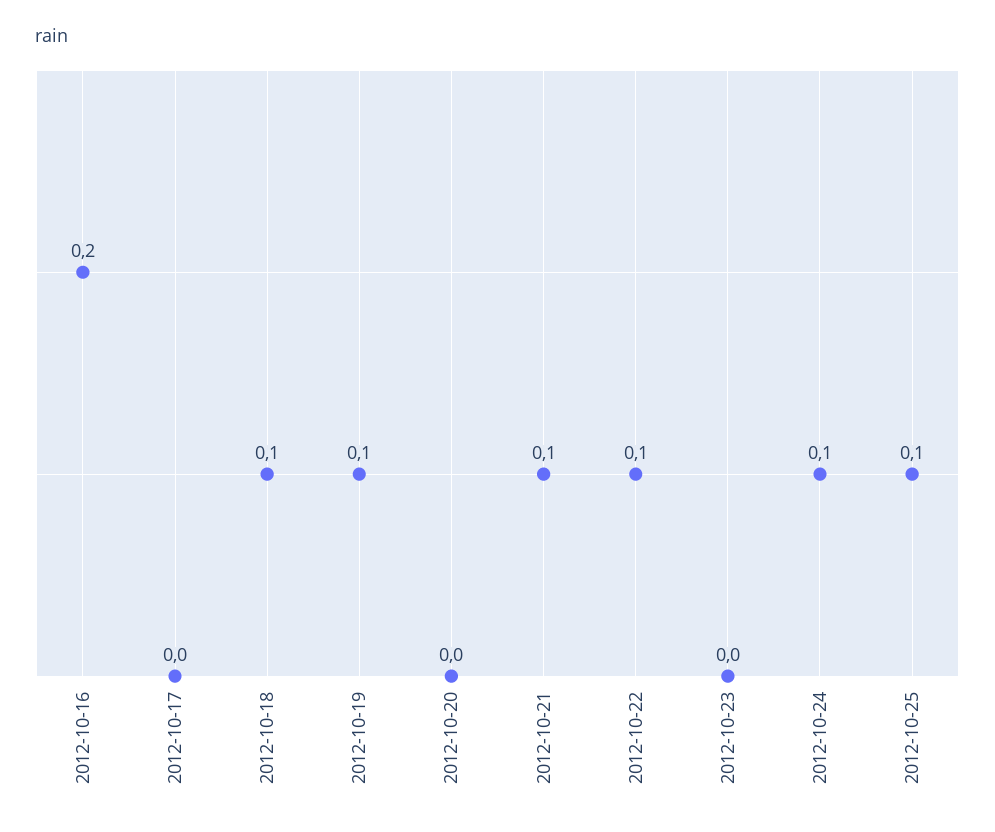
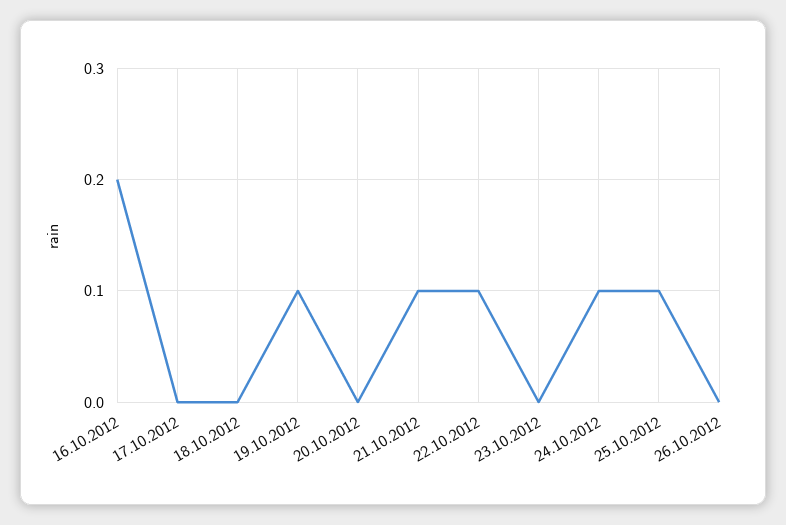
2012-10-18: 0.1 -> 0
26.10.2012: none -> 0

